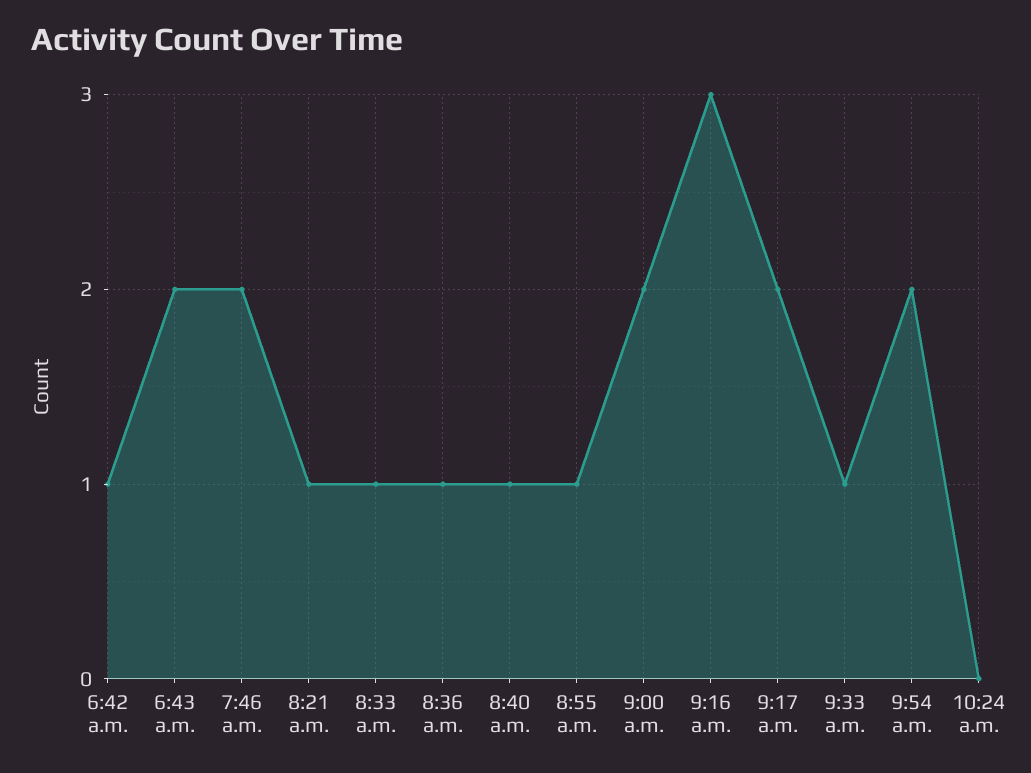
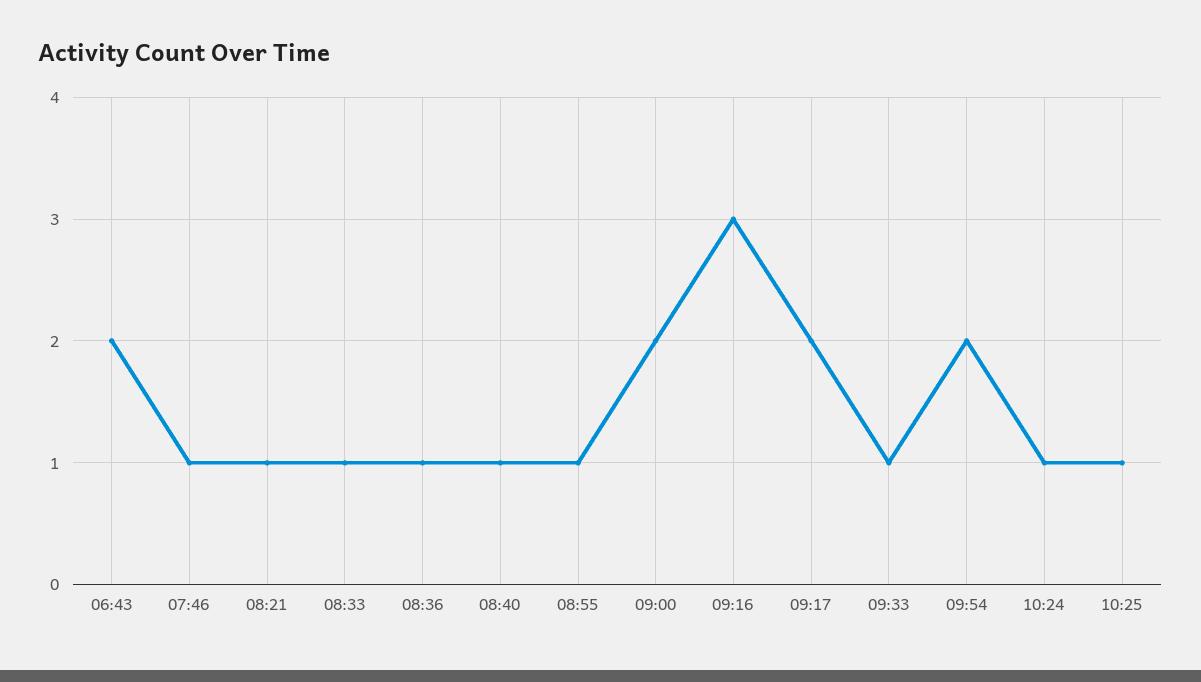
6:42 a.m.: 1 -> none
7:46 a.m.: 2 -> 1
10:24 a.m.: 0 -> 1
10:25: none -> 1

